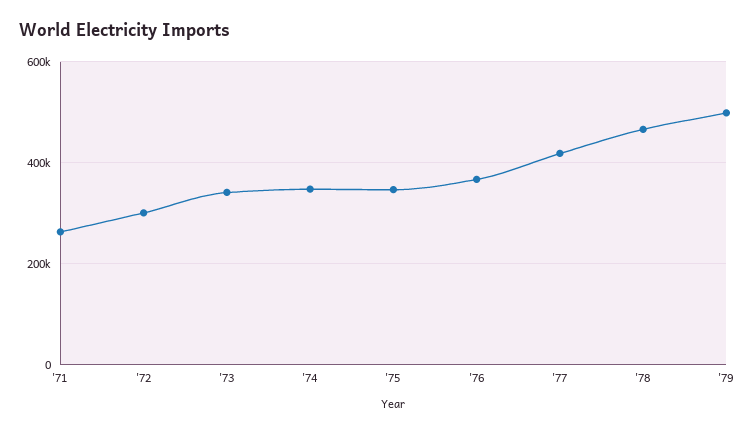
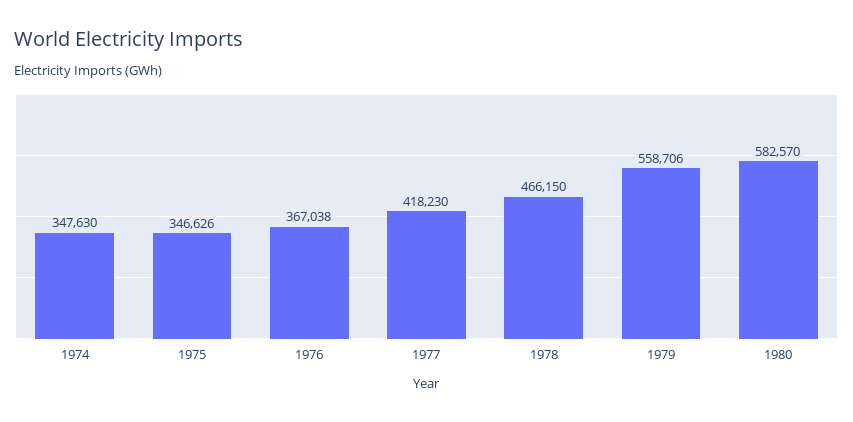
'71: 260000 -> none
'72: 300000 -> none
'73: 340000 -> none
'79: 500000 -> 558706
1980: none -> 582570

